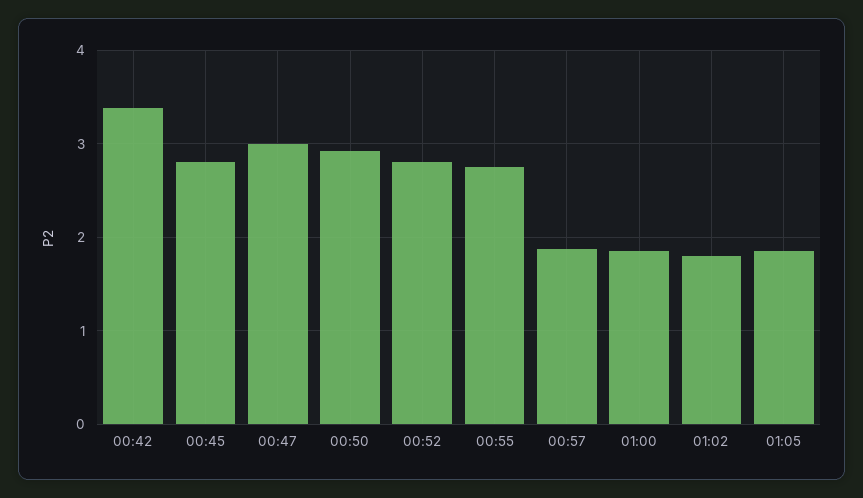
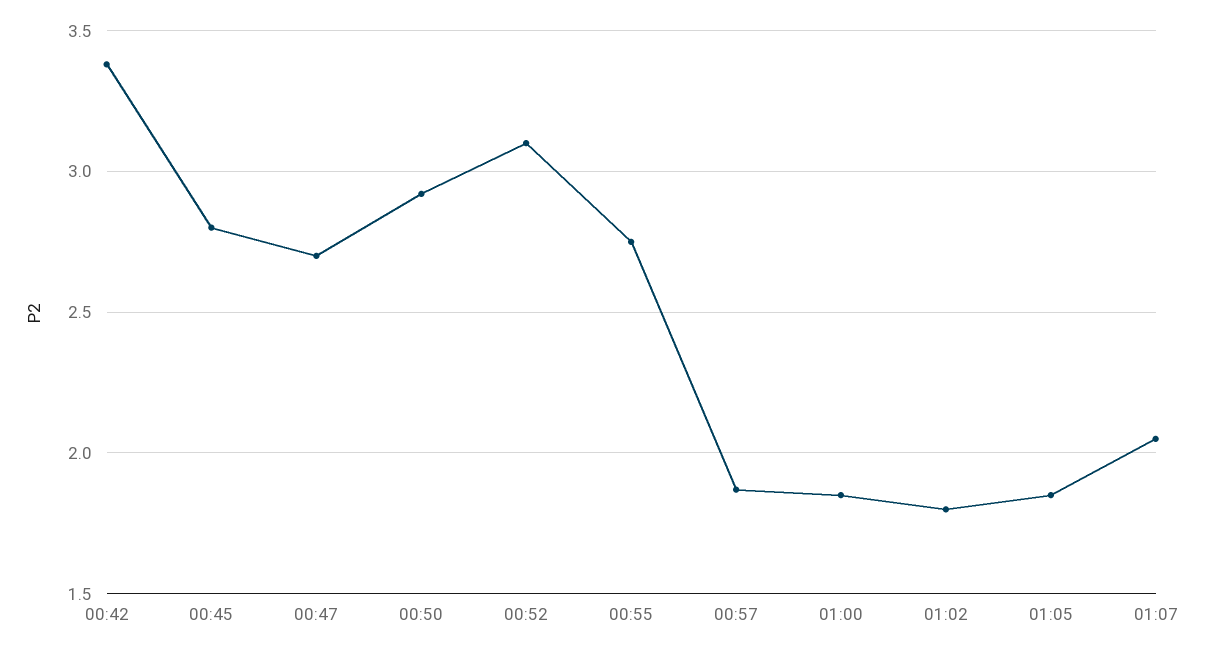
00:47: 3 -> 2.7
00:52: 2.8 -> 3.1
01:07: none -> 2.05

